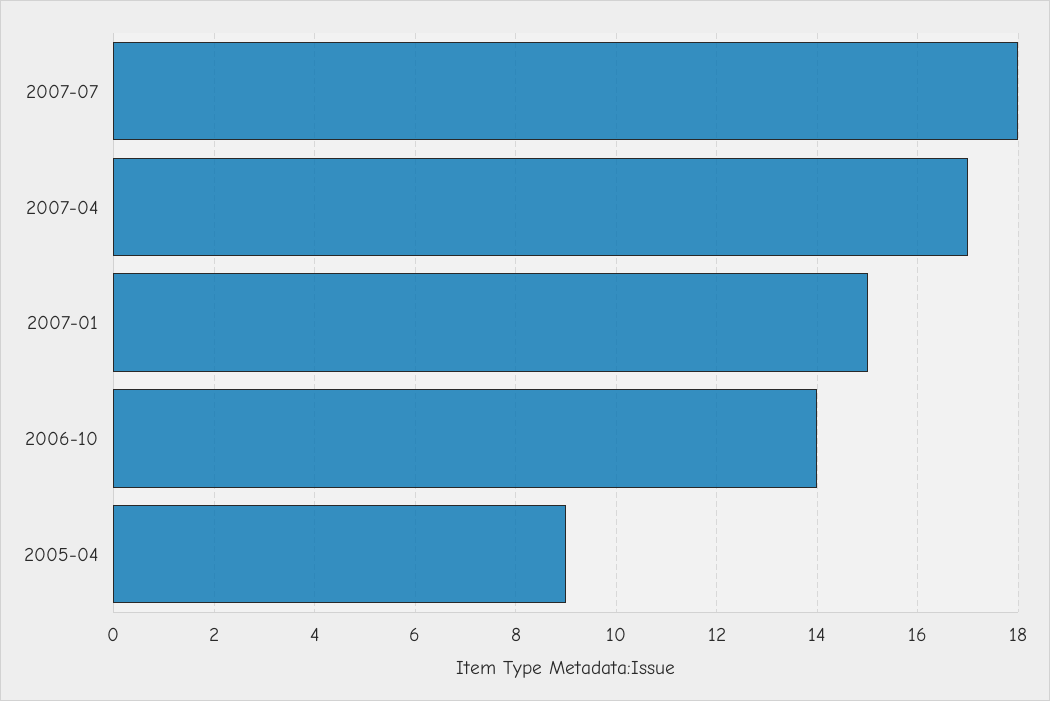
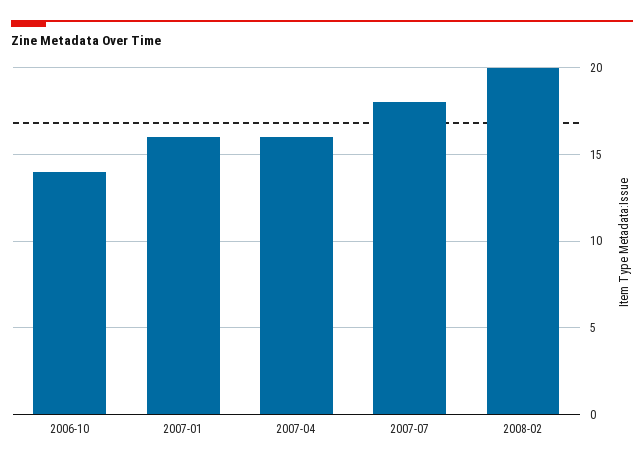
2007-04: 17 -> 16
2007-01: 15 -> 16
2005-04: 9 -> none
2008-02: none -> 20

